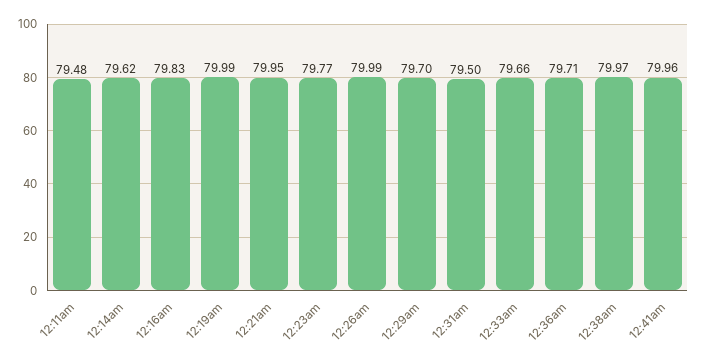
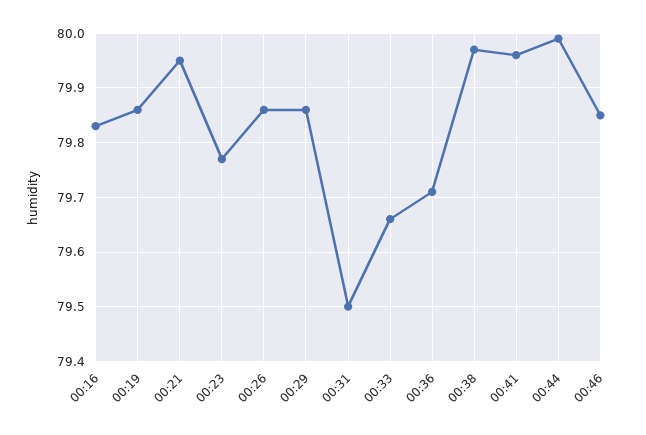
12:11am: 79.48 -> none
12:14am: 79.62 -> none
12:19am: 79.99 -> 79.85
12:26am: 79.99 -> 79.85
12:29am: 79.7 -> 79.85
00:44: none -> 80
00:46: none -> 79.85

